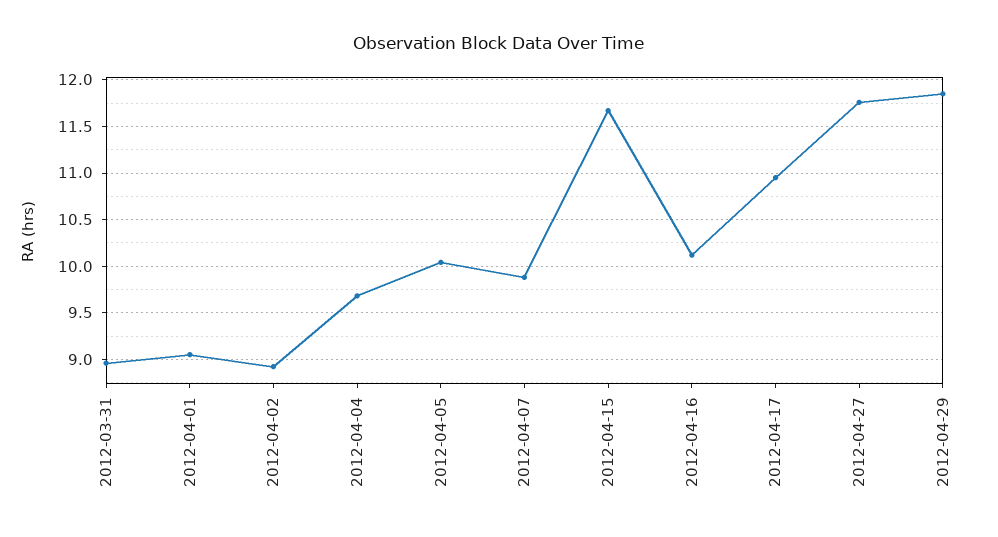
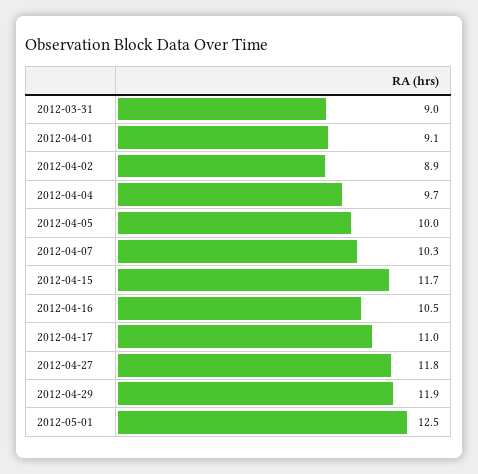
2012-04-07: 9.9 -> 10.3
2012-04-16: 10.1 -> 10.5
2012-05-01: none -> 12.5

